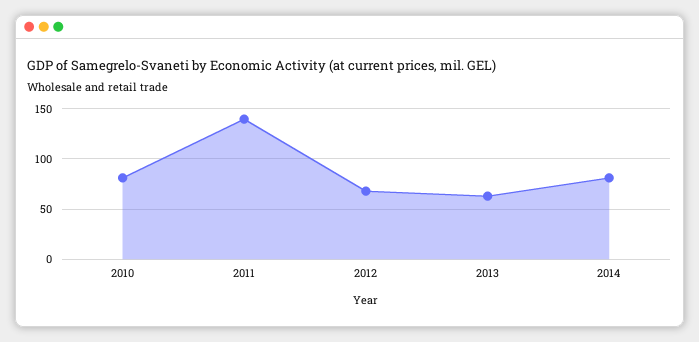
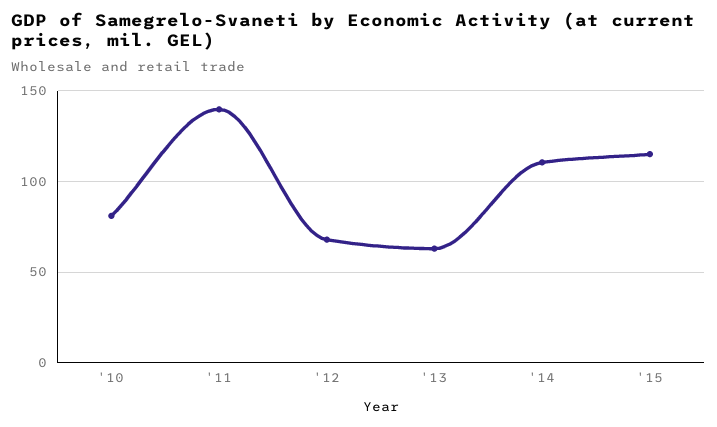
2014: 80 -> 110
'15: none -> 115

